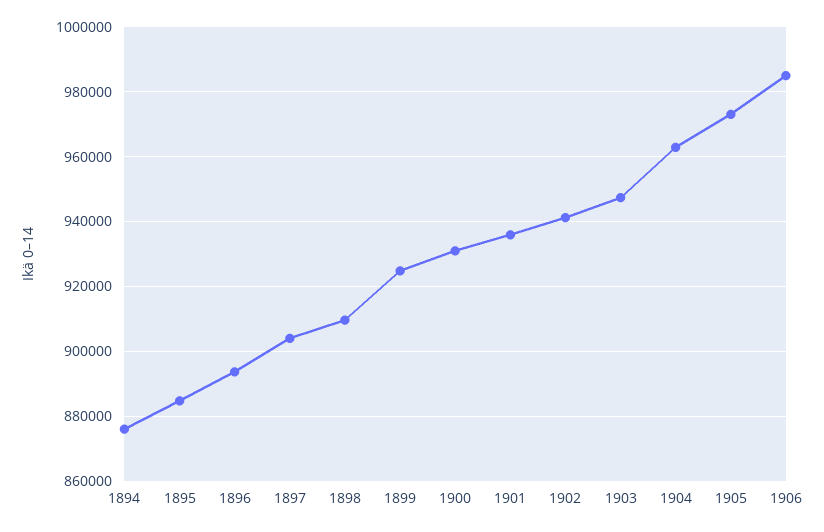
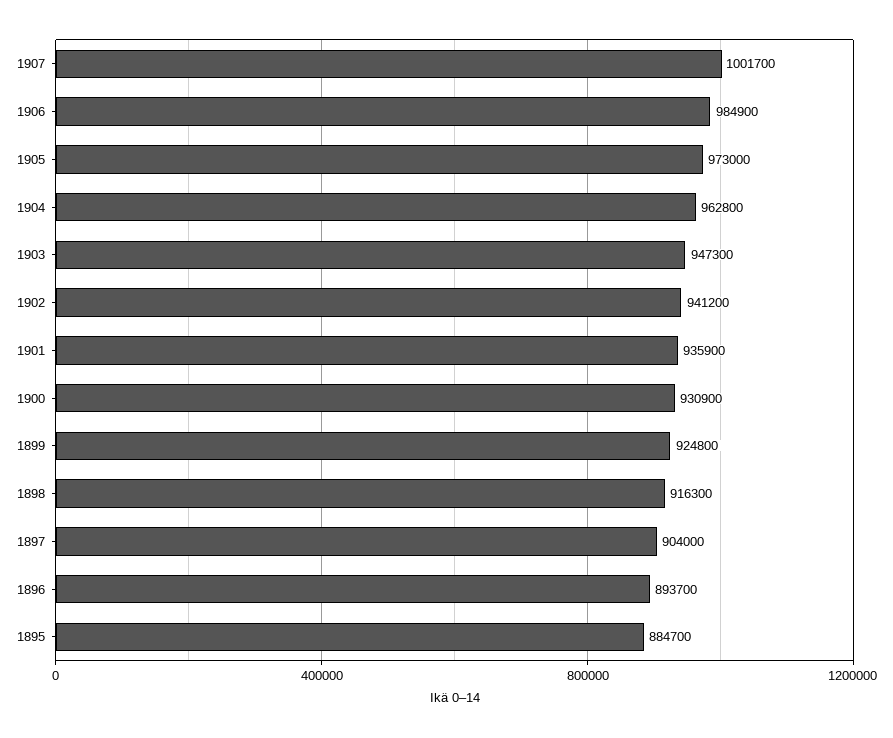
1894: 876000 -> none
1898: 910000 -> 916300
1907: none -> 1001700

